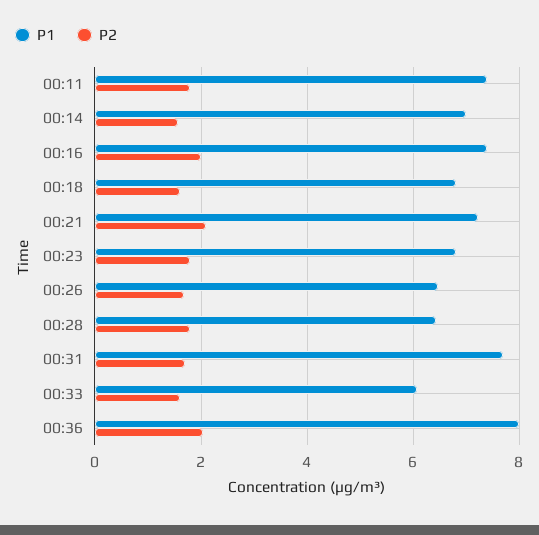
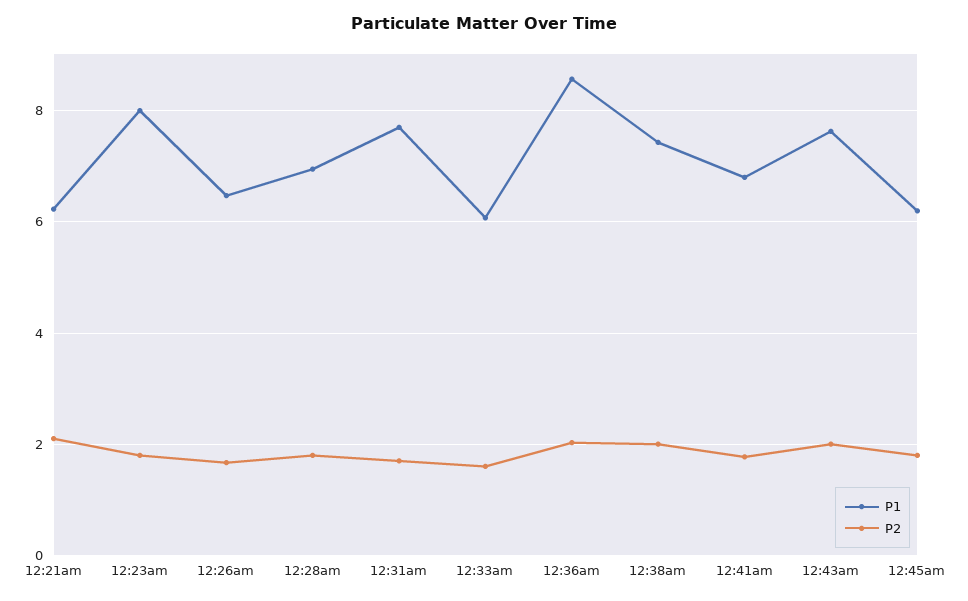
P1, 00:11: 7.4 -> none
P2, 00:11: 1.8 -> none
P1, 00:14: 7 -> none
P2, 00:14: 1.6 -> none
P1, 00:16: 7.4 -> none
P2, 00:16: 2 -> none
P1, 00:18: 6.8 -> none
P2, 00:18: 1.6 -> none
P1, 00:21: 7.2 -> 6.2
P1, 00:23: 6.8 -> 8
P1, 00:28: 6.4 -> 7
P1, 00:36: 8 -> 8.6
P1, 12:38am: none -> 7.4
P2, 12:38am: none -> 2
P1, 12:41am: none -> 6.8
P2, 12:41am: none -> 1.8
P1, 12:43am: none -> 7.6
P2, 12:43am: none -> 2
P1, 12:45am: none -> 6.2
P2, 12:45am: none -> 1.8

